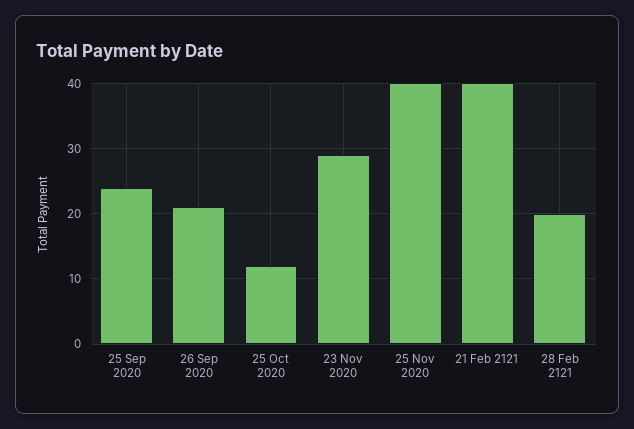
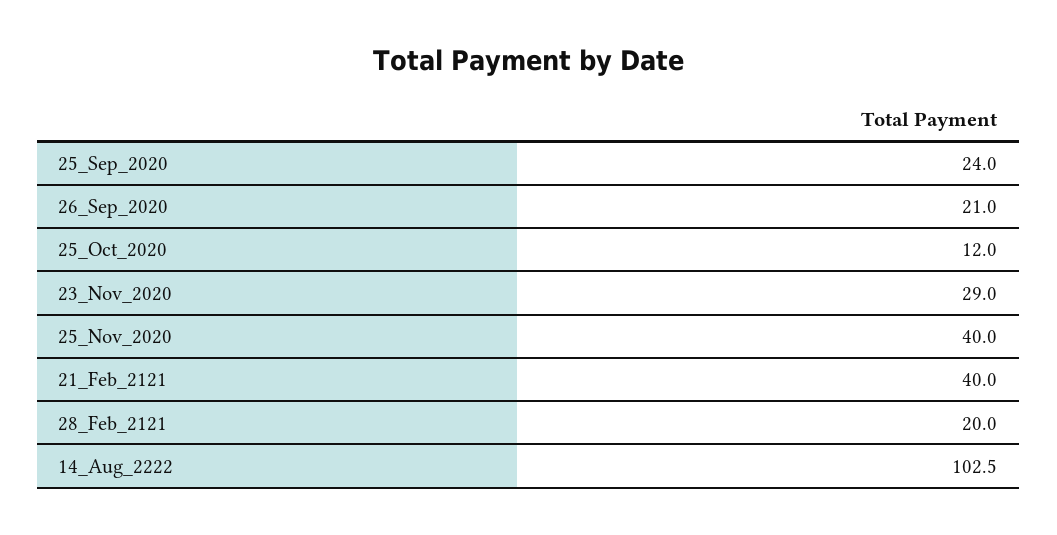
14_Aug_2222: none -> 102.5

